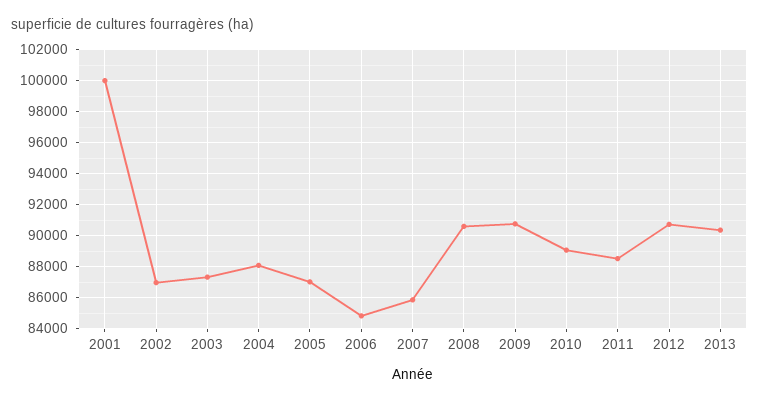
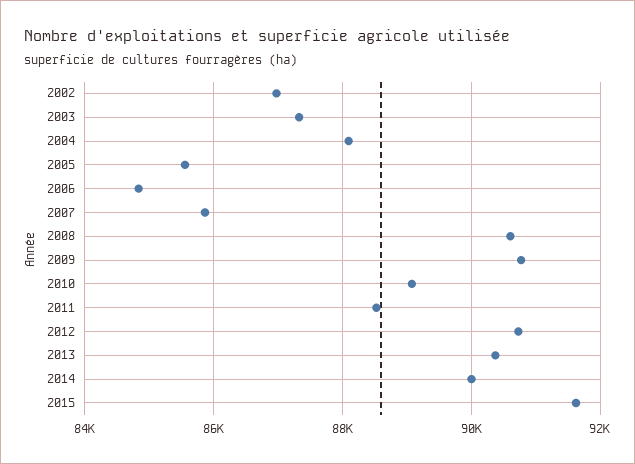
2001: 100000 -> none
2005: 87000 -> 85600
2014: none -> 90000
2015: none -> 91600

